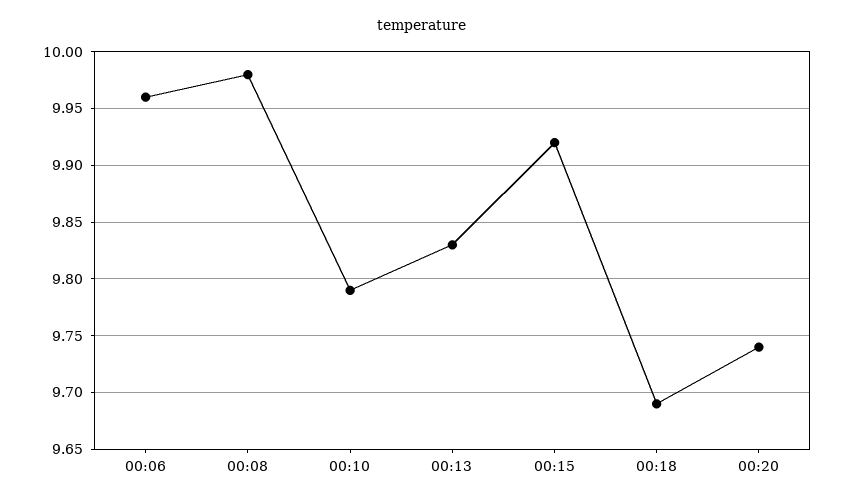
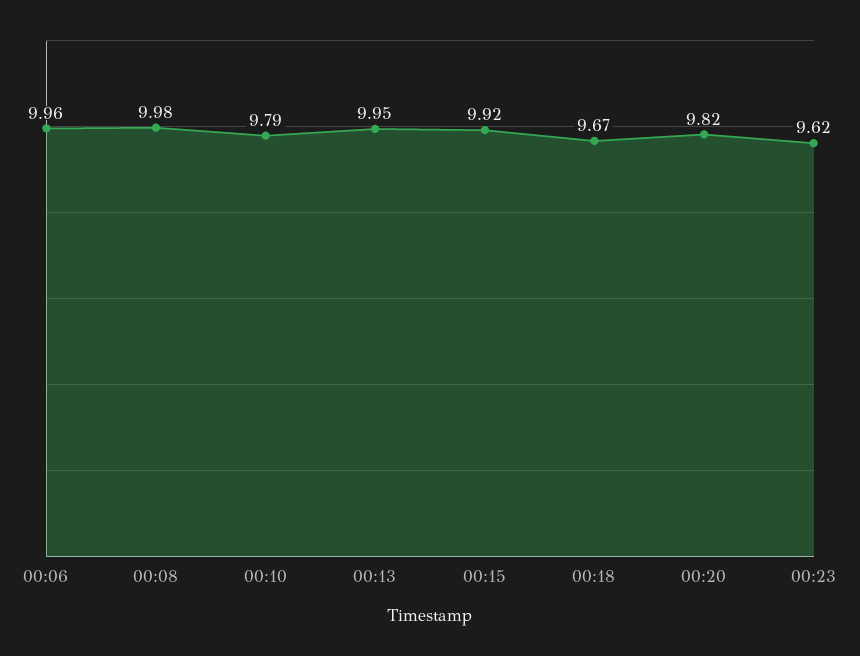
00:13: 9.83 -> 9.95
00:18: 9.69 -> 9.67
00:20: 9.74 -> 9.82
00:23: none -> 9.62

